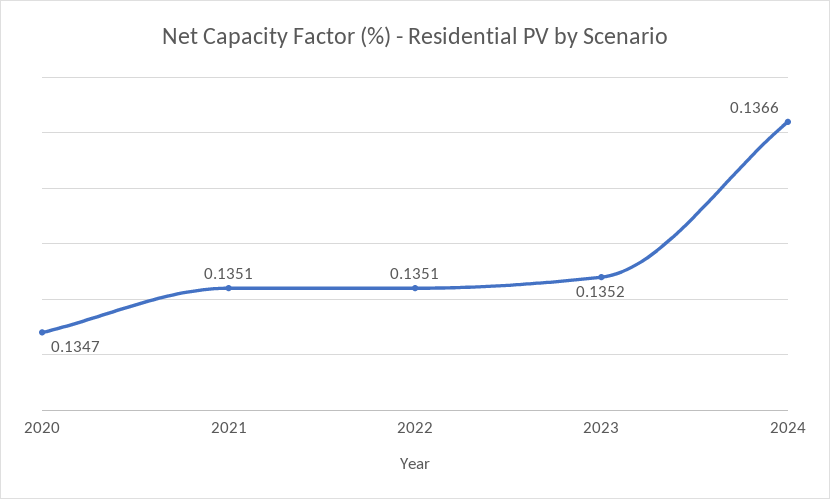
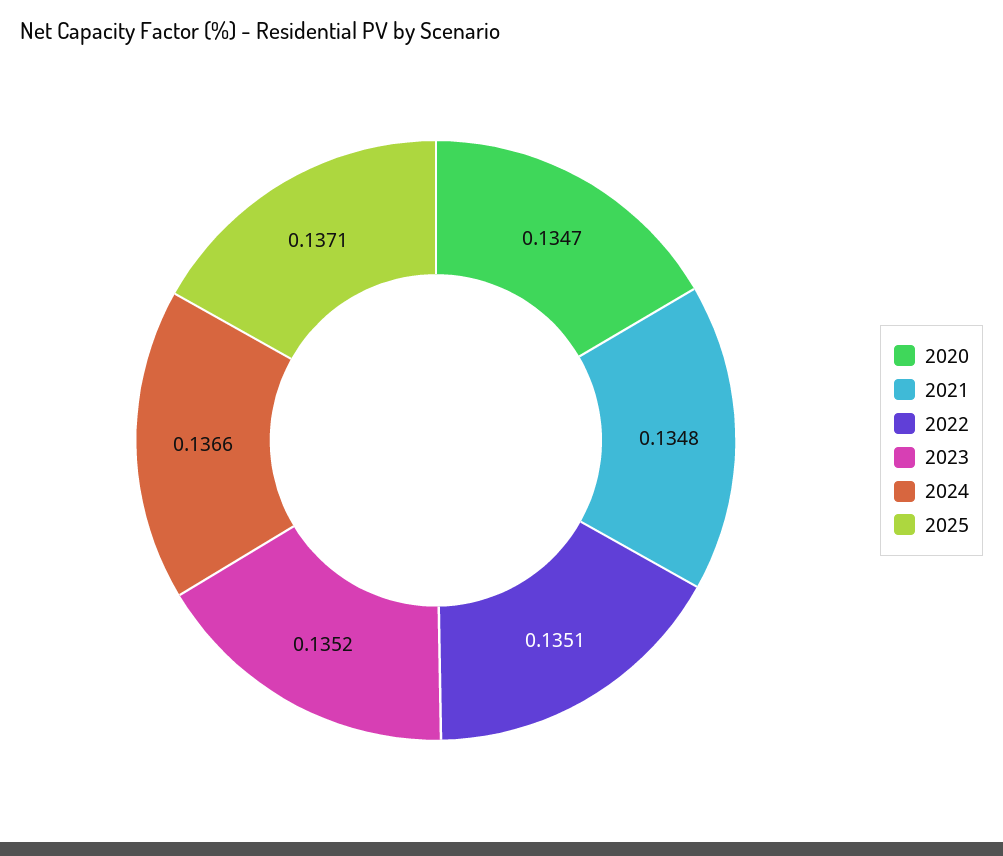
2021: 0.1351 -> 0.1348
2025: none -> 0.1371

